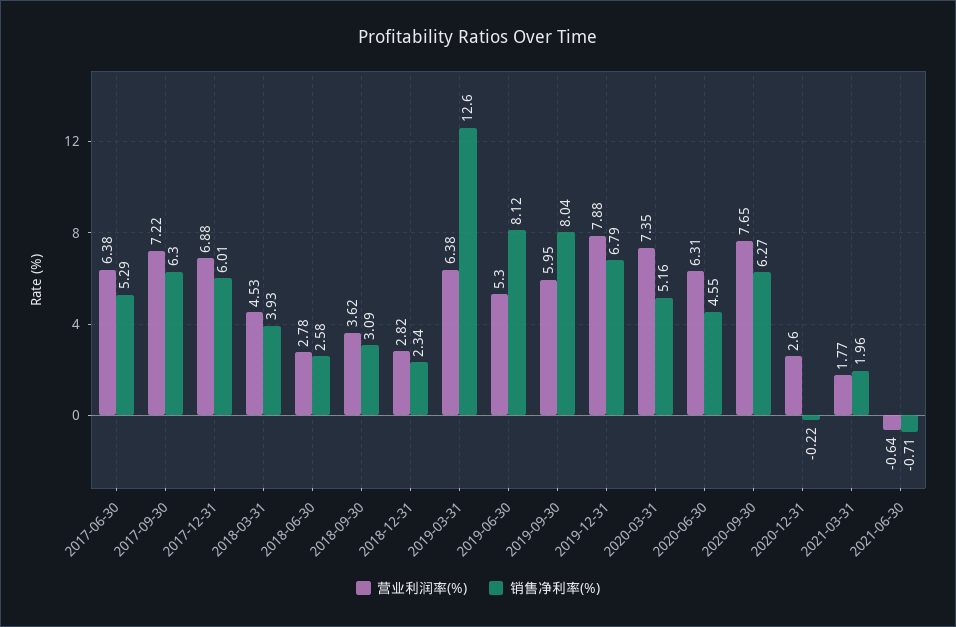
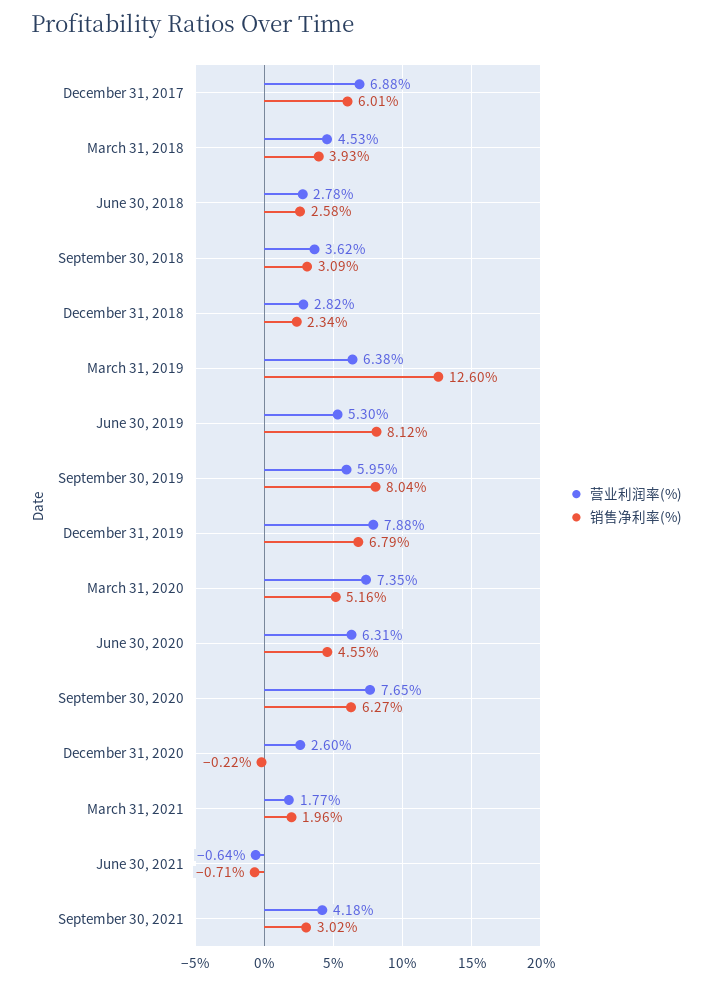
营业利润率(%), 2017-06-30: 6.38 -> none
销售净利率(%), 2017-06-30: 5.29 -> none
营业利润率(%), 2017-09-30: 7.22 -> none
销售净利率(%), 2017-09-30: 6.3 -> none
营业利润率(%), September 30, 2021: none -> 4.18
销售净利率(%), September 30, 2021: none -> 3.02

